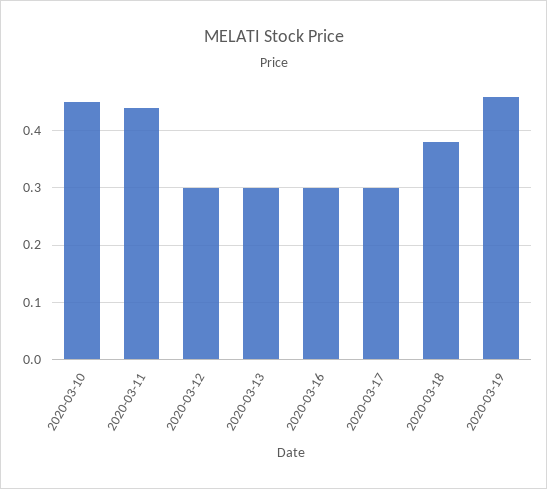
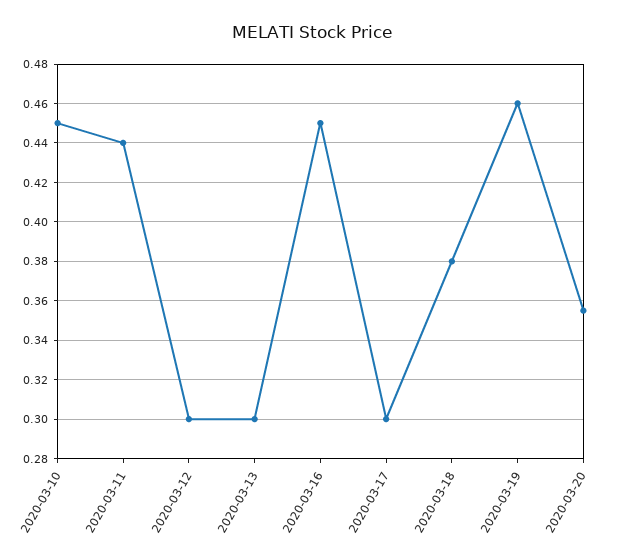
2020-03-16: 0.3 -> 0.45
2020-03-20: none -> 0.355

